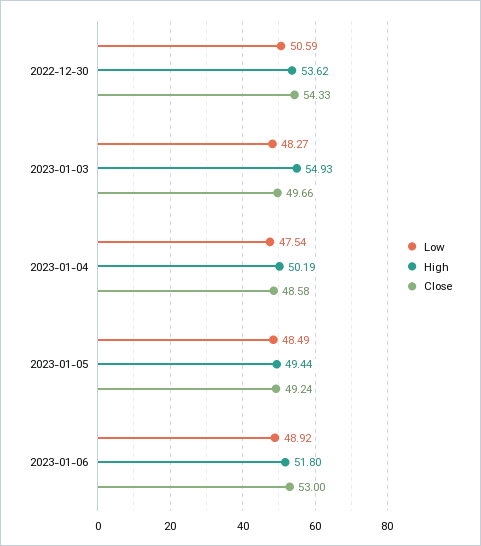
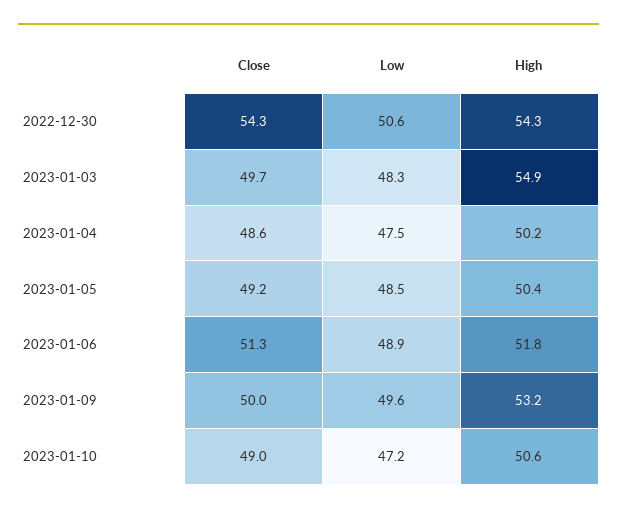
High, 2022-12-30: 53.62 -> 54.3
High, 2023-01-05: 49.44 -> 50.4
Close, 2023-01-06: 53 -> 51.3
Close, 2023-01-09: none -> 50
Low, 2023-01-09: none -> 49.6
High, 2023-01-09: none -> 53.2
Close, 2023-01-10: none -> 49
Low, 2023-01-10: none -> 47.2
High, 2023-01-10: none -> 50.6

